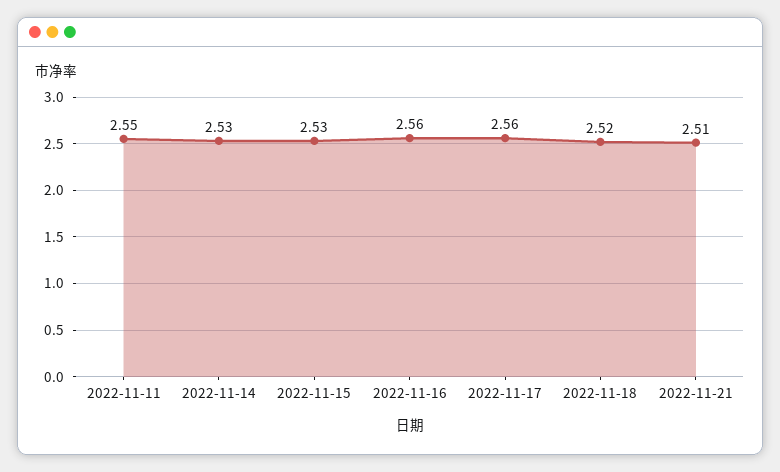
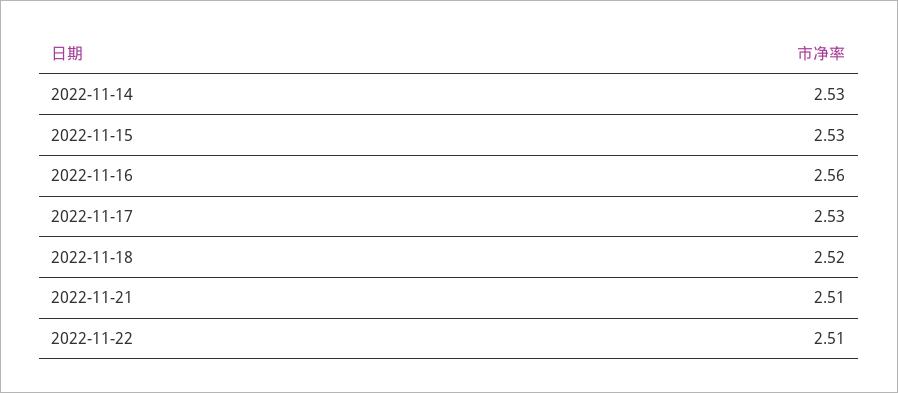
2022-11-11: 2.55 -> none
2022-11-17: 2.56 -> 2.53
2022-11-22: none -> 2.51

